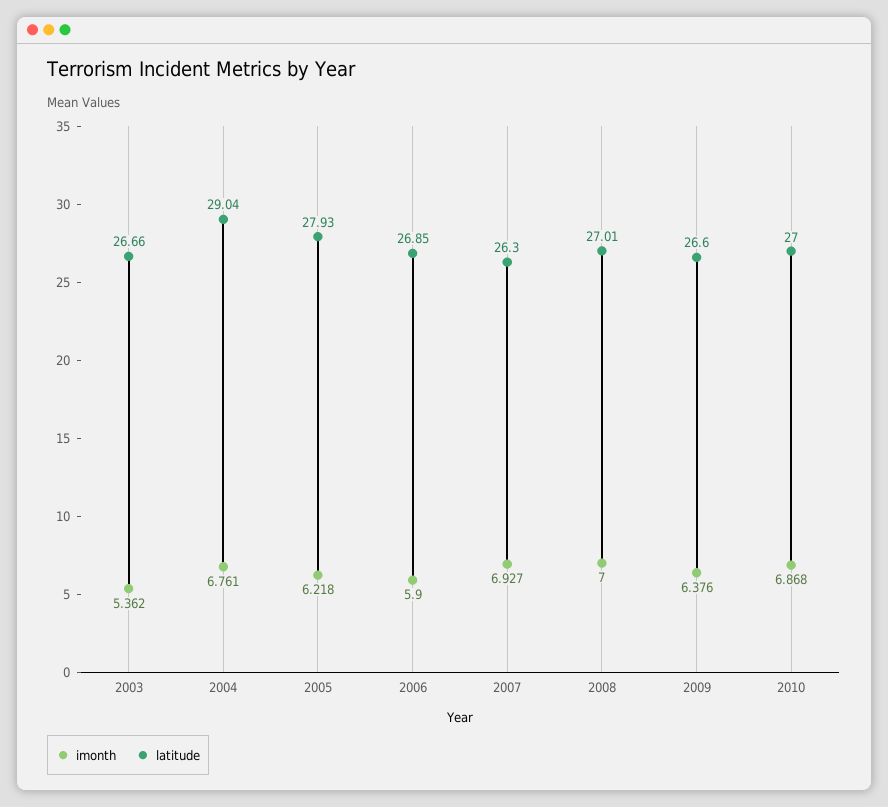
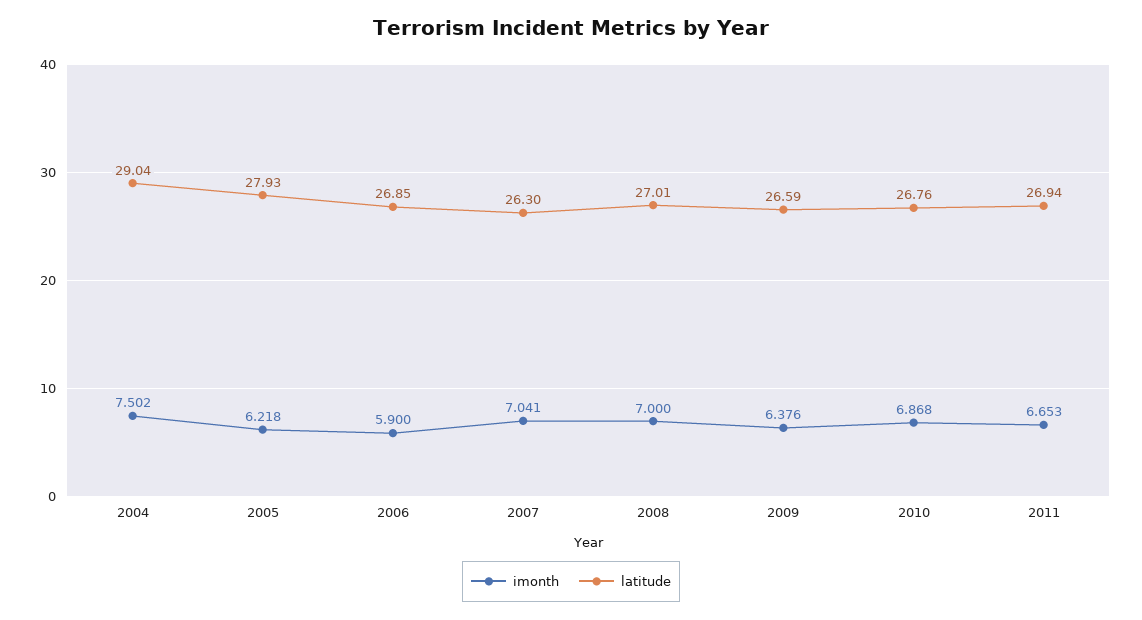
imonth, 2003: 5.362 -> none
latitude, 2003: 26.66 -> none
imonth, 2004: 6.761 -> 7.502
imonth, 2007: 6.927 -> 7.041
latitude, 2009: 26.6 -> 26.59
latitude, 2010: 27 -> 26.76
imonth, 2011: none -> 6.653
latitude, 2011: none -> 26.94

